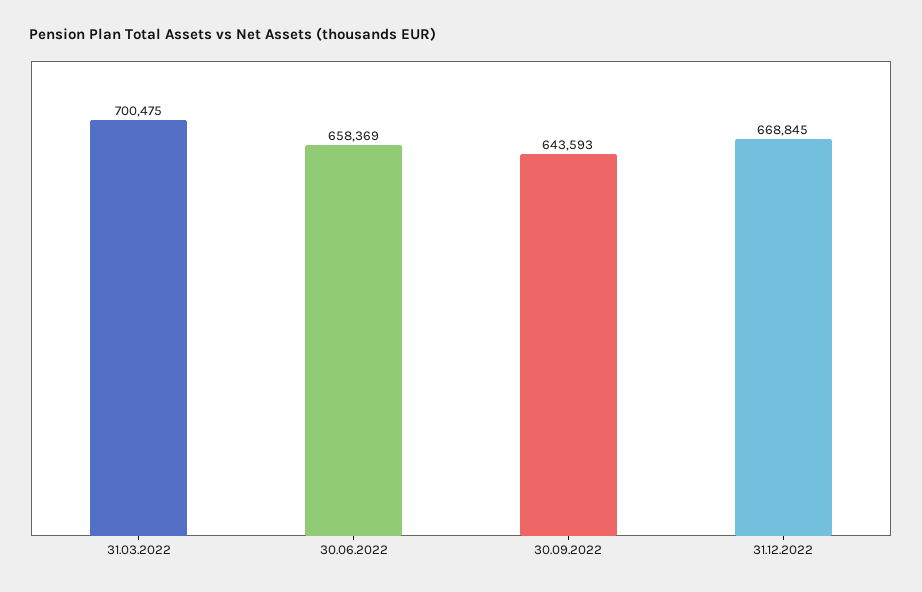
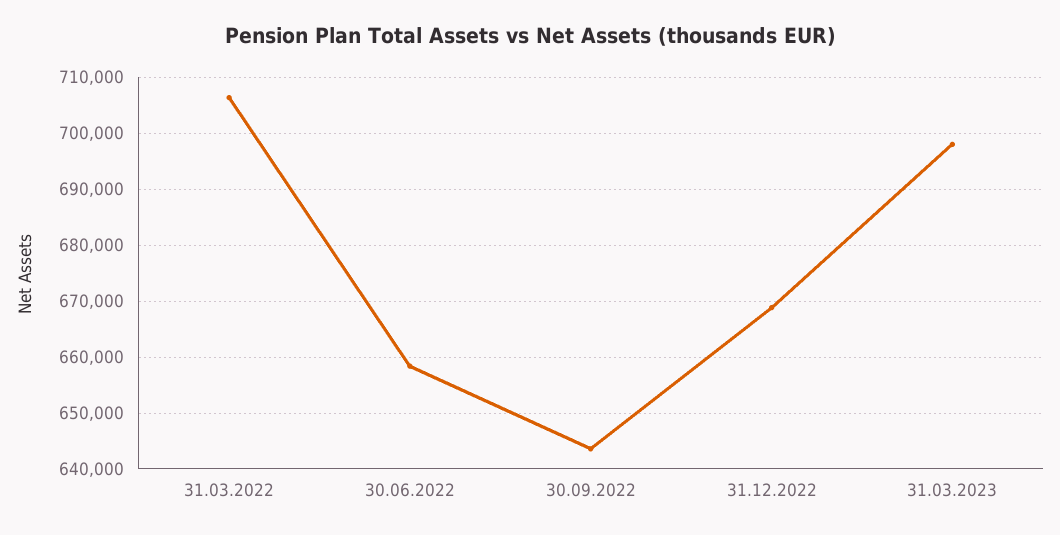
31.03.2022: 700475 -> 706000
31.03.2023: none -> 698000

